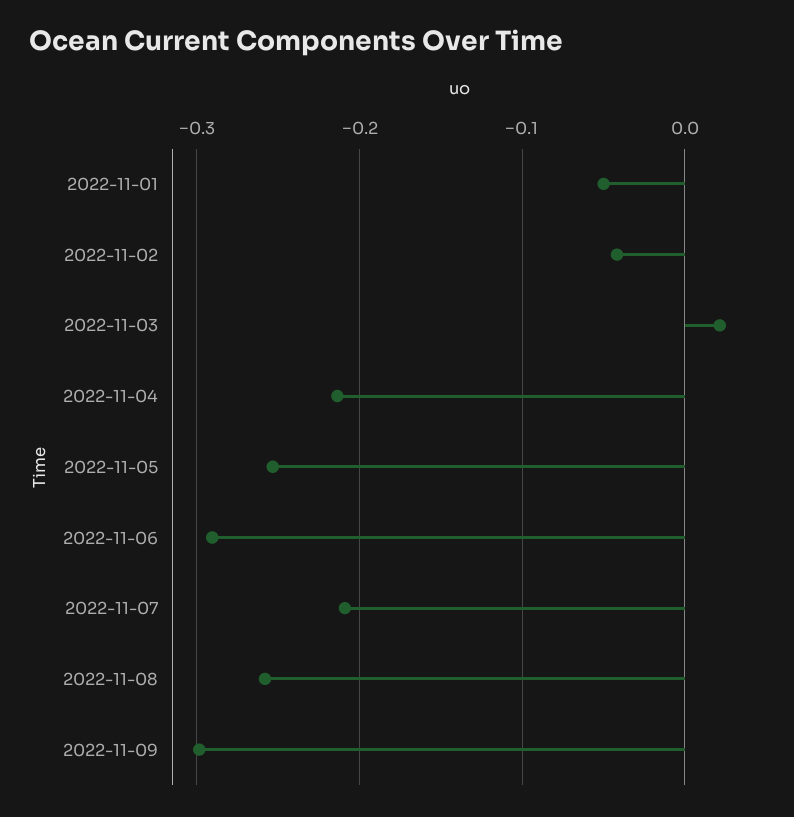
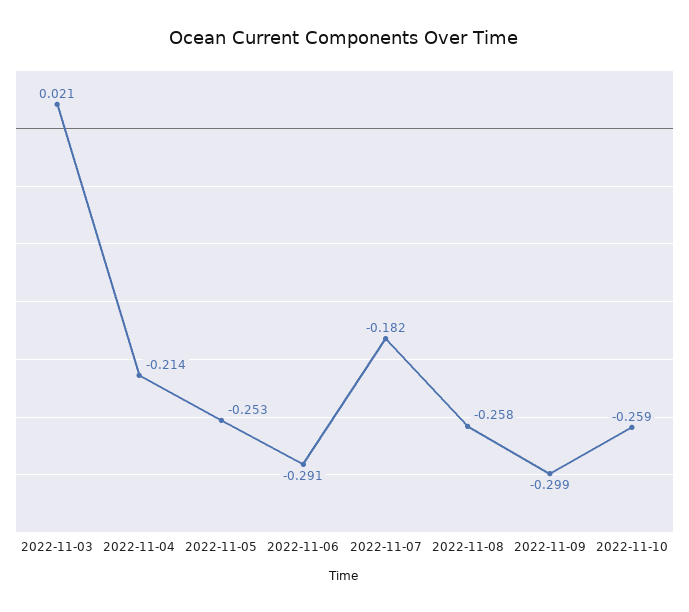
2022-11-01: -0.05 -> none
2022-11-02: -0.04 -> none
2022-11-07: -0.21 -> -0.182
2022-11-10: none -> -0.259

